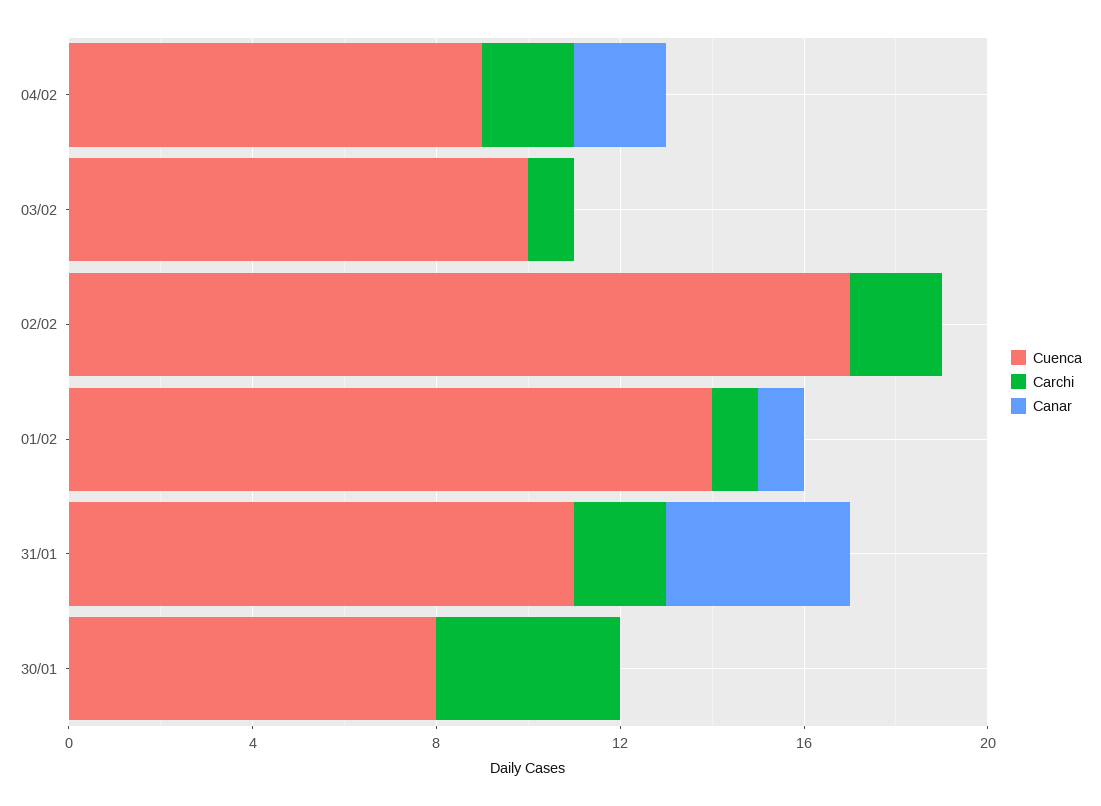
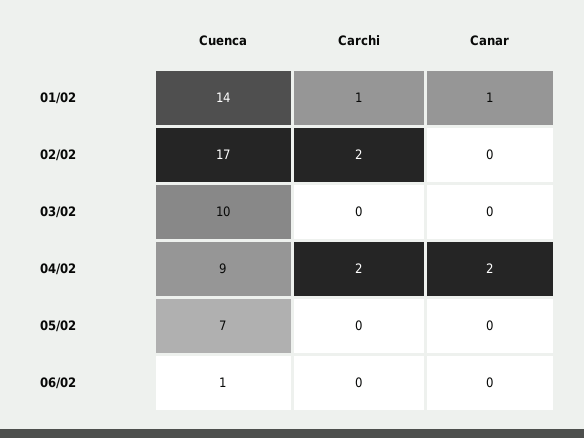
Carchi, 03/02: 1 -> 0
Cuenca, 31/01: 11 -> none
Carchi, 31/01: 2 -> none
Canar, 31/01: 4 -> none
Cuenca, 30/01: 8 -> none
Carchi, 30/01: 4 -> none
Canar, 30/01: 0 -> none
Cuenca, 05/02: none -> 7
Carchi, 05/02: none -> 0
Canar, 05/02: none -> 0
Cuenca, 06/02: none -> 1
Carchi, 06/02: none -> 0
Canar, 06/02: none -> 0

